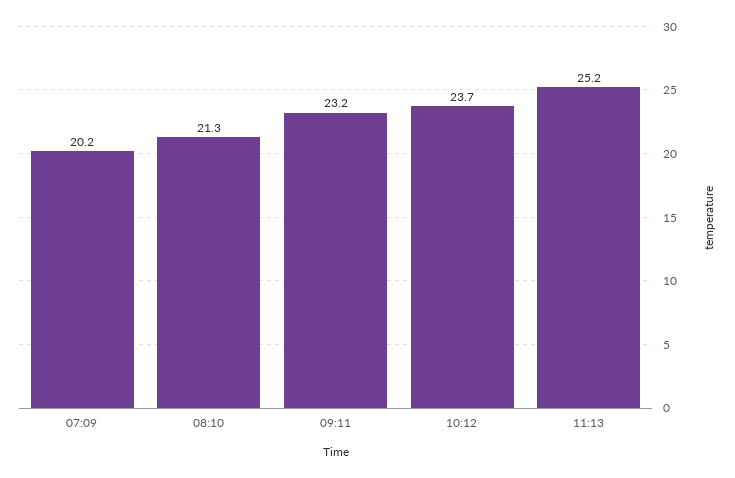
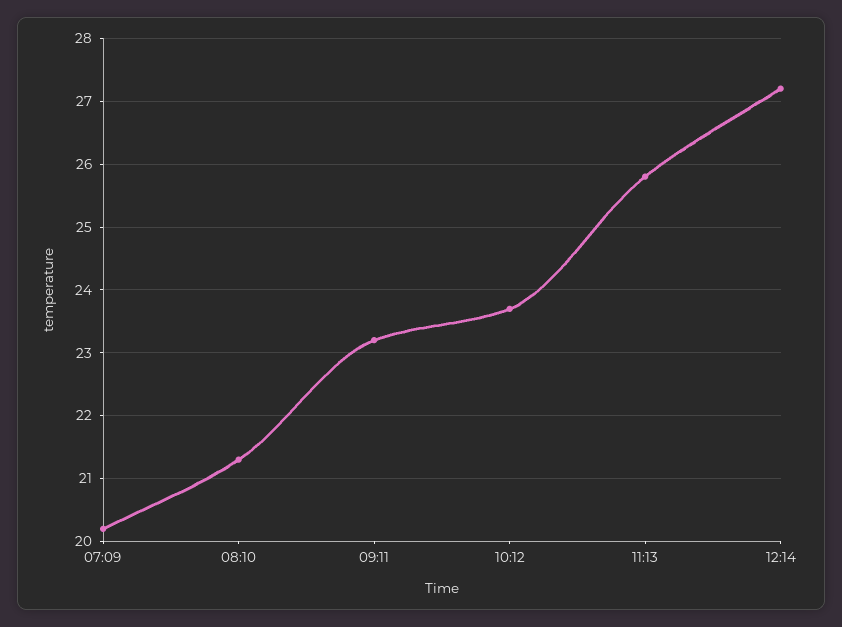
11:13: 25.2 -> 25.8
12:14: none -> 27.2

